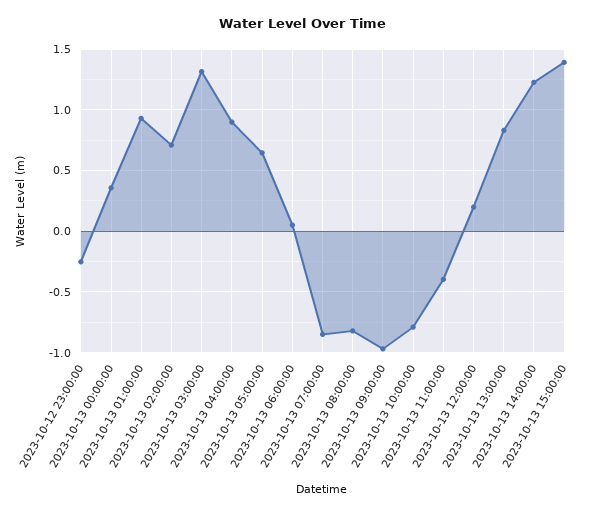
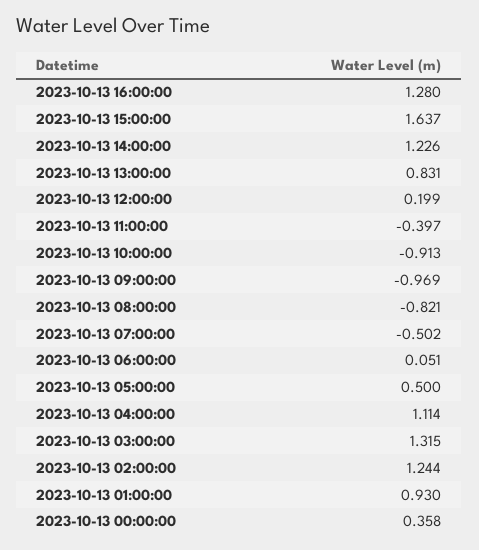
2023-10-12 23:00:00: -0.25 -> none
2023-10-13 02:00:00: 0.7 -> 1.244
2023-10-13 04:00:00: 0.9 -> 1.114
2023-10-13 05:00:00: 0.65 -> 0.5
2023-10-13 07:00:00: -0.85 -> -0.502
2023-10-13 10:00:00: -0.8 -> -0.913
2023-10-13 15:00:00: 1.4 -> 1.637
2023-10-13 16:00:00: none -> 1.28

